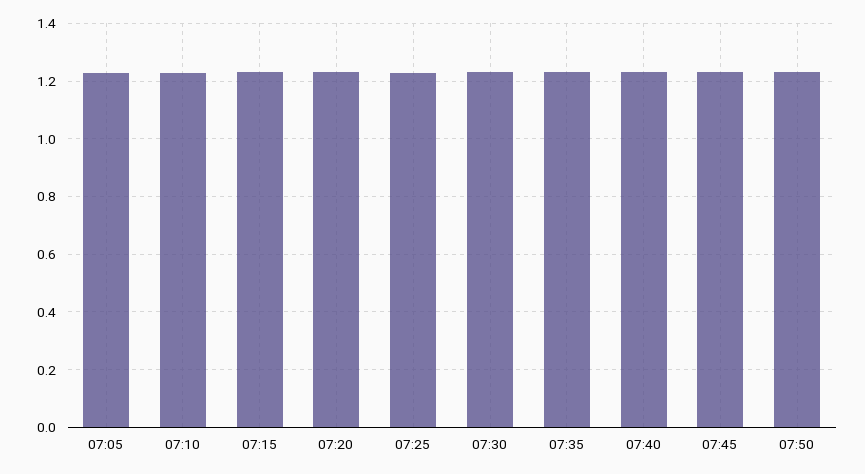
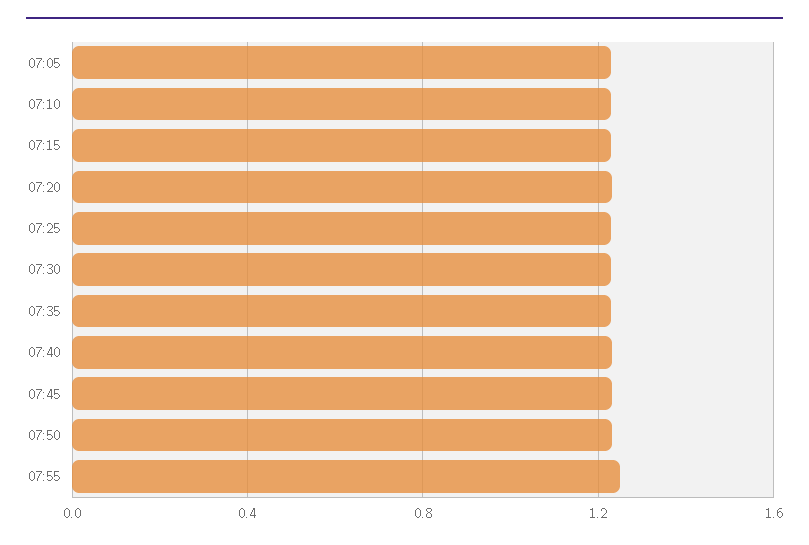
07:55: none -> 1.25

